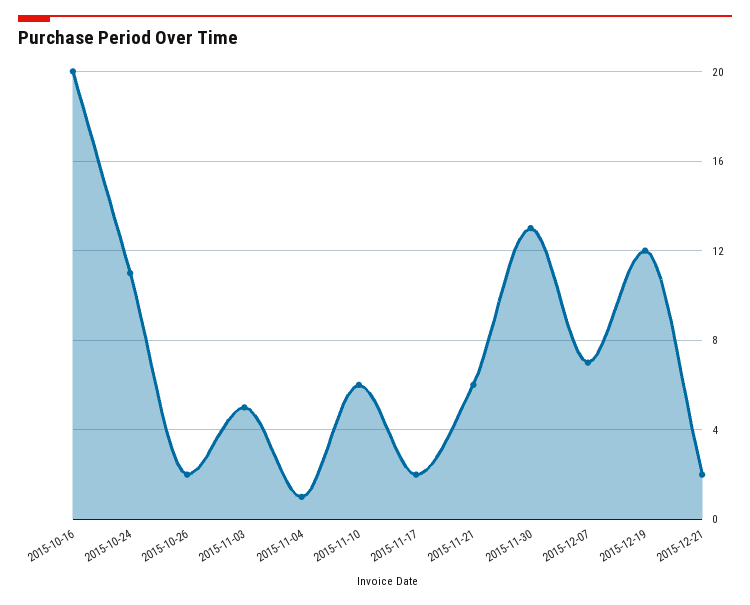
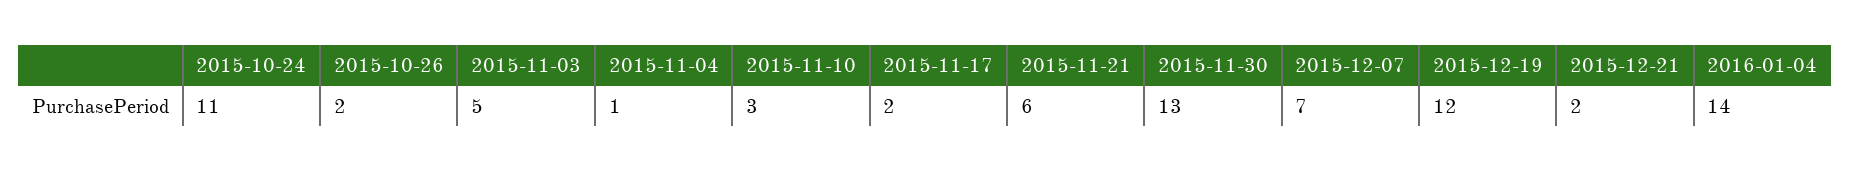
2015-10-16: 20 -> none
2015-11-10: 6 -> 3
2016-01-04: none -> 14

